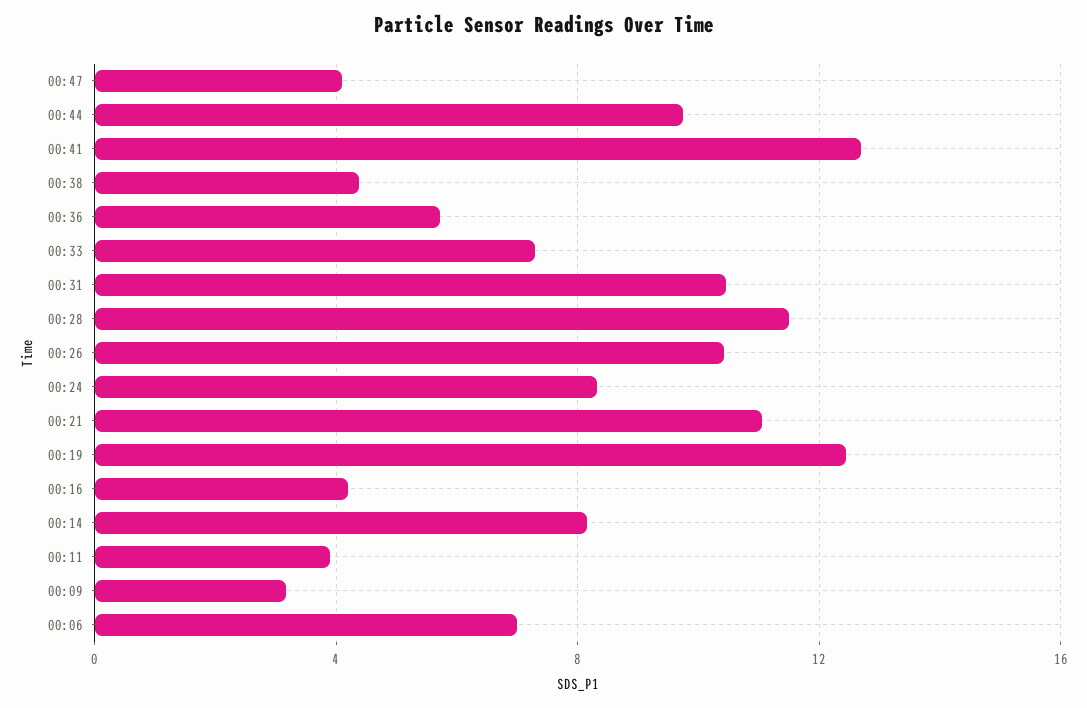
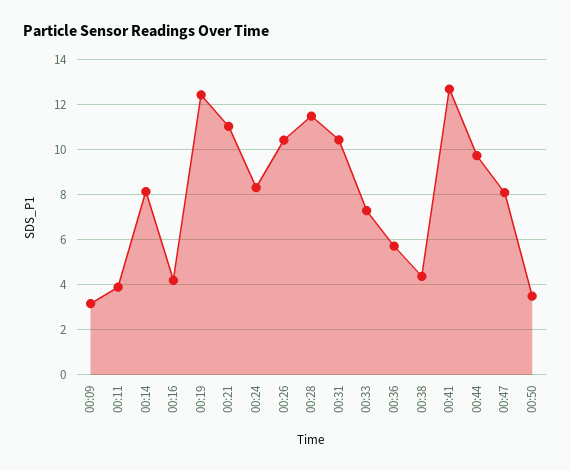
00:47: 4 -> 8
00:06: 7 -> none
00:50: none -> 3.5

